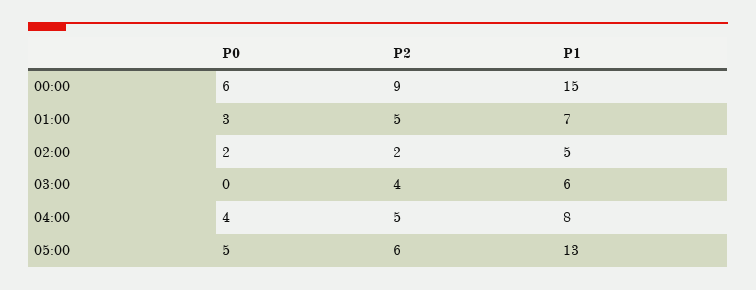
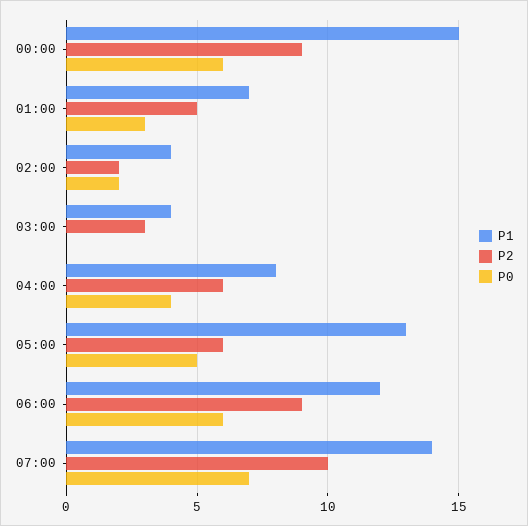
P1, 02:00: 5 -> 4
P2, 03:00: 4 -> 3
P1, 03:00: 6 -> 4
P2, 04:00: 5 -> 6
P1, 06:00: none -> 12
P2, 06:00: none -> 9
P0, 06:00: none -> 6
P1, 07:00: none -> 14
P2, 07:00: none -> 10
P0, 07:00: none -> 7

